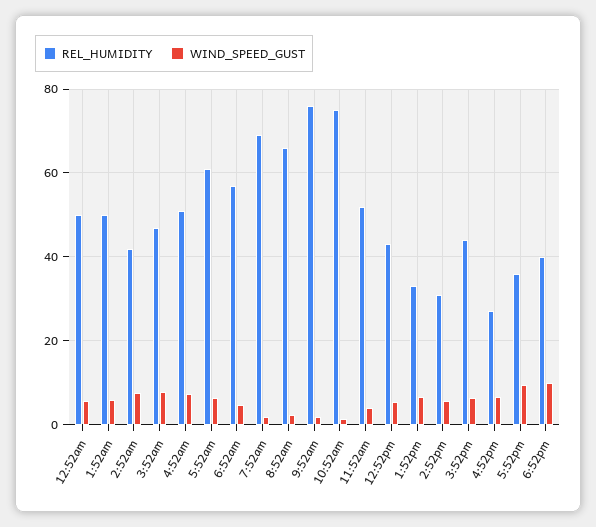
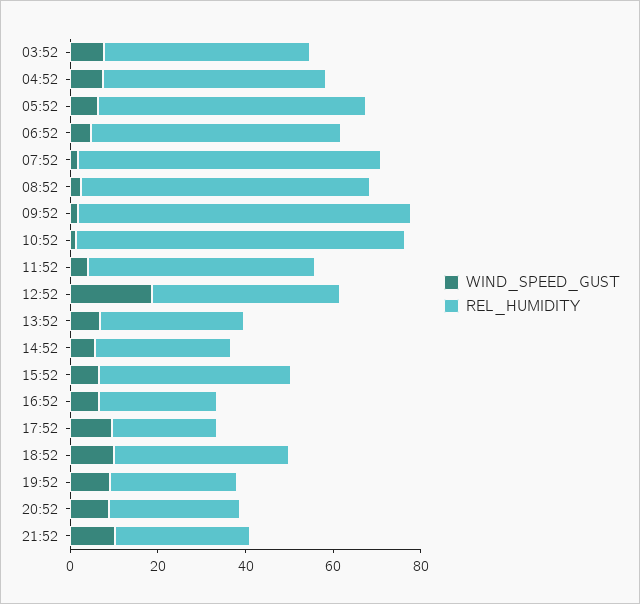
REL_HUMIDITY, 12:52am: 50 -> none
WIND_SPEED_GUST, 12:52am: 6 -> none
REL_HUMIDITY, 1:52am: 50 -> none
WIND_SPEED_GUST, 1:52am: 6 -> none
REL_HUMIDITY, 2:52am: 42 -> none
WIND_SPEED_GUST, 2:52am: 8 -> none
WIND_SPEED_GUST, 12:52pm: 6 -> 20
REL_HUMIDITY, 5:52pm: 36 -> 25
WIND_SPEED_GUST, 19:52: none -> 10
REL_HUMIDITY, 19:52: none -> 30
WIND_SPEED_GUST, 20:52: none -> 10
REL_HUMIDITY, 20:52: none -> 30
WIND_SPEED_GUST, 21:52: none -> 10
REL_HUMIDITY, 21:52: none -> 30

